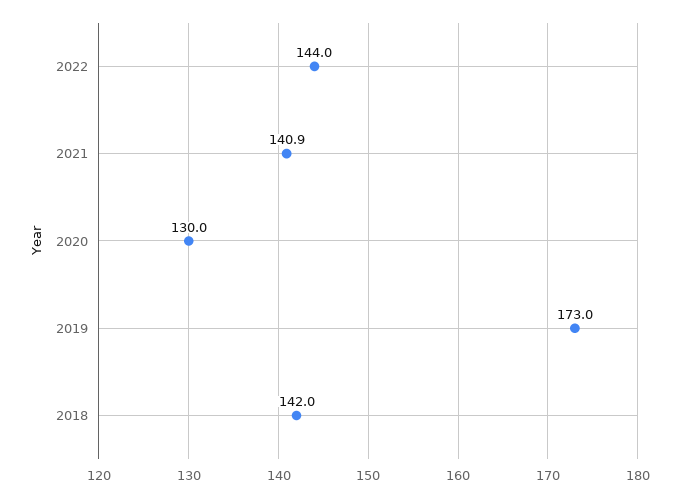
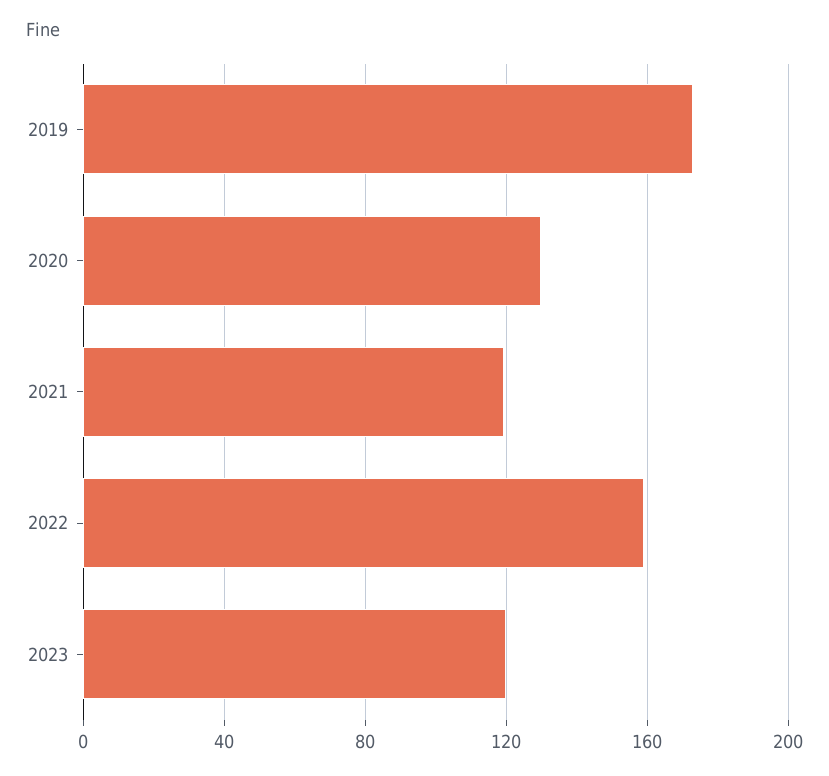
2022: 144 -> 160
2021: 140.9 -> 120
2018: 142 -> none
2023: none -> 120

